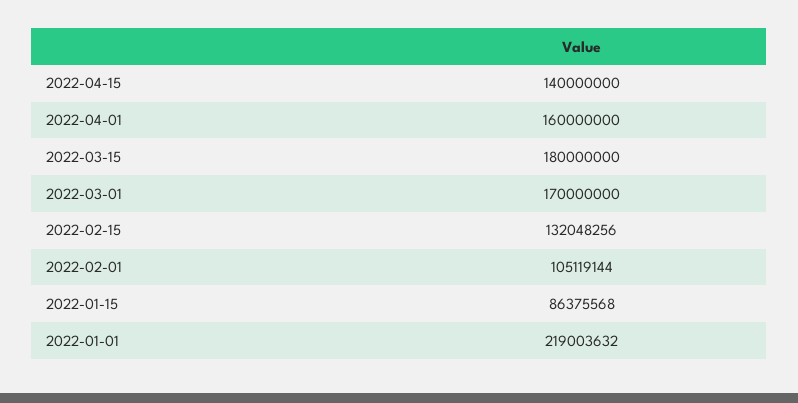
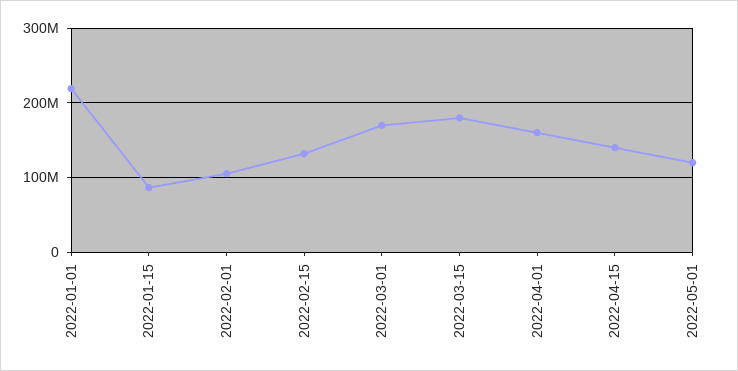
2022-05-01: none -> 120000000

